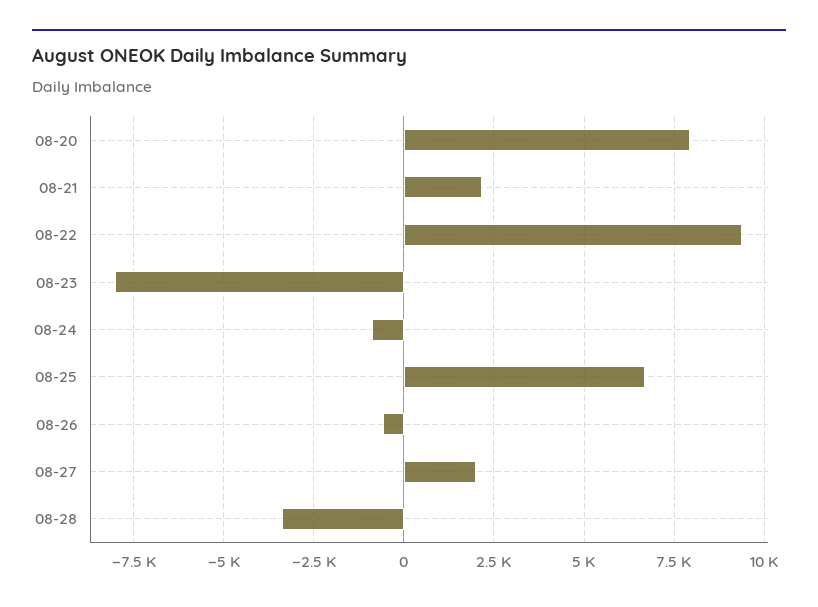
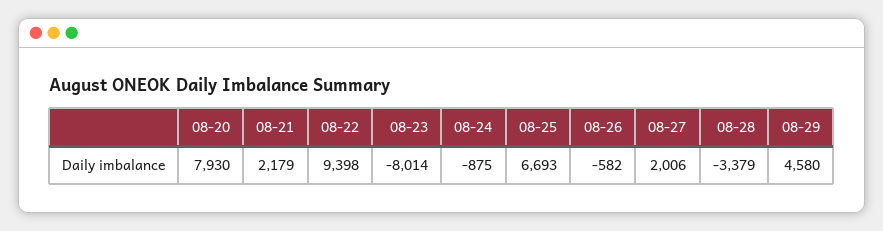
08-29: none -> 4580

